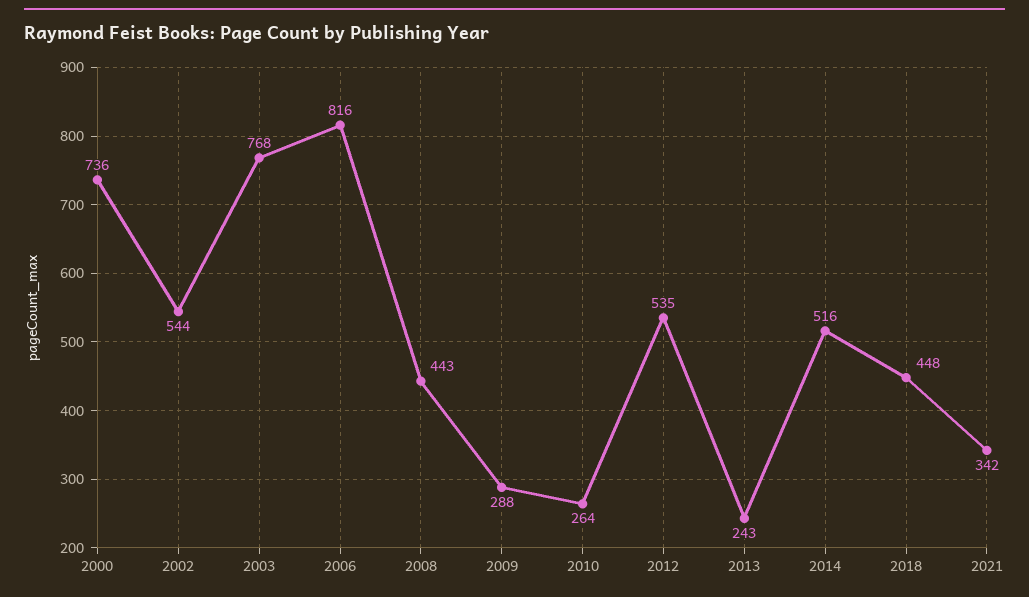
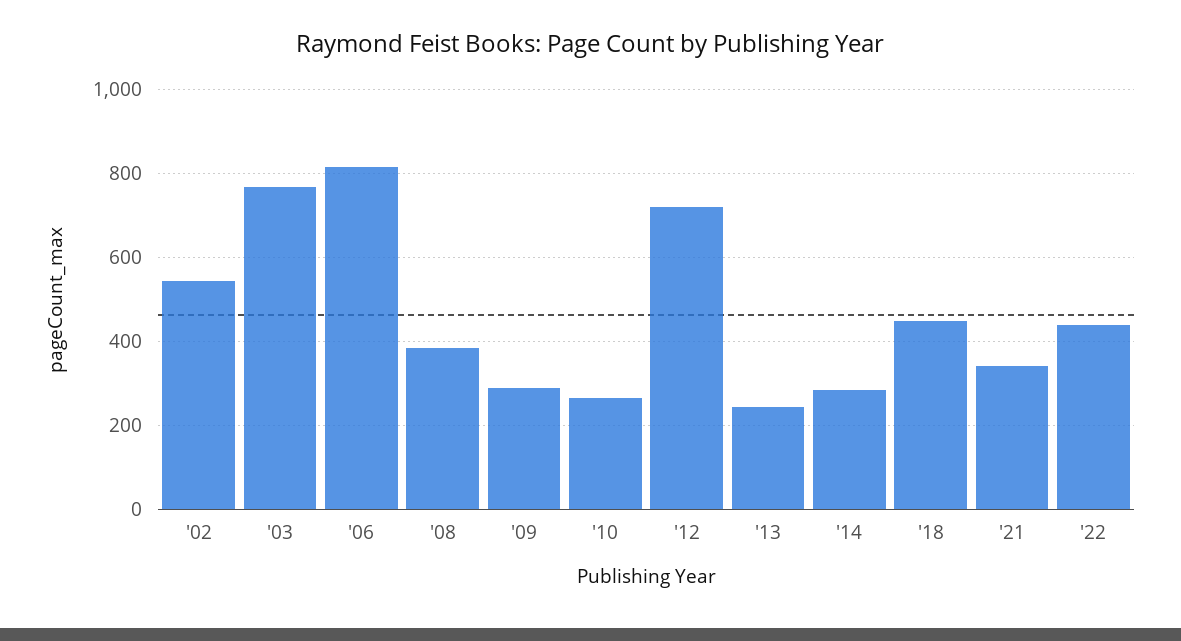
2000: 736 -> none
2008: 443 -> 380
2012: 535 -> 720
2014: 516 -> 280
'22: none -> 440

